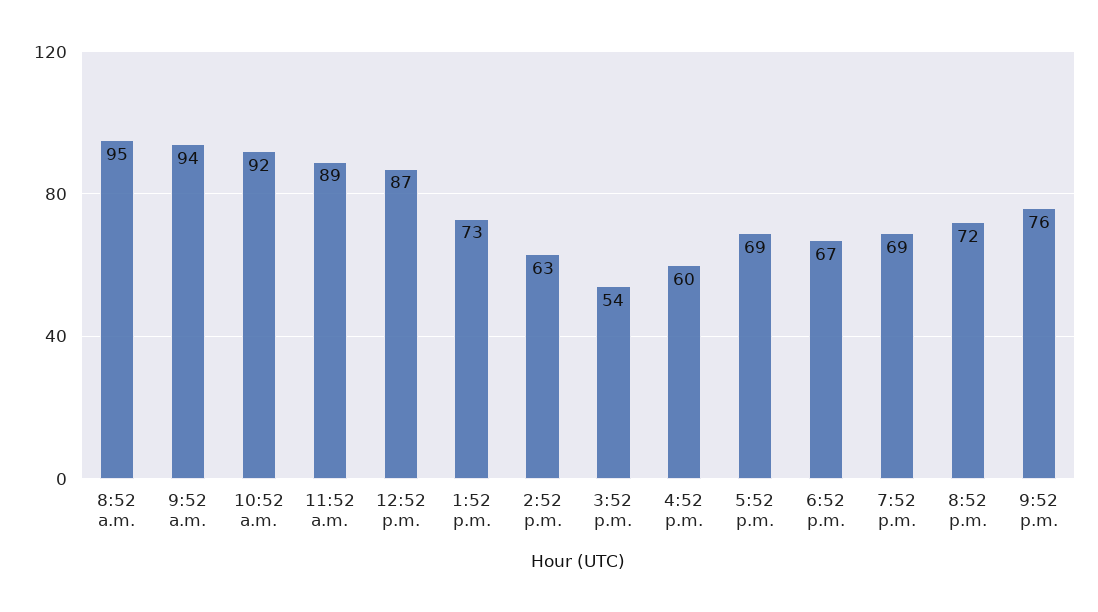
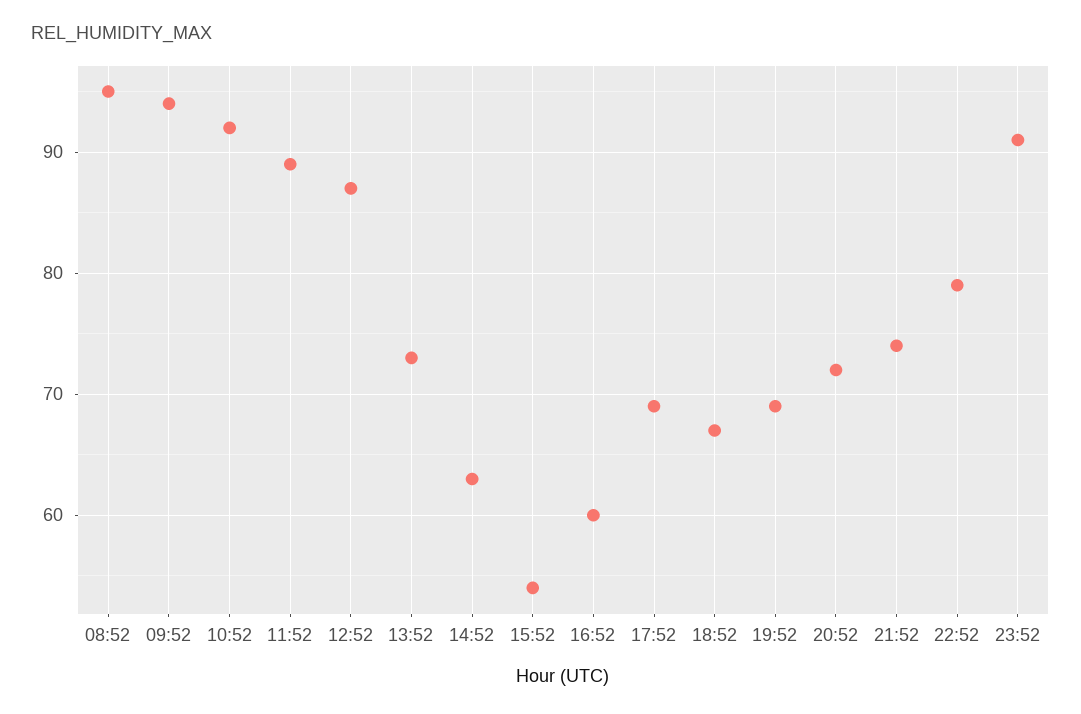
9:52 p.m.: 76 -> 74
22:52: none -> 79
23:52: none -> 91

